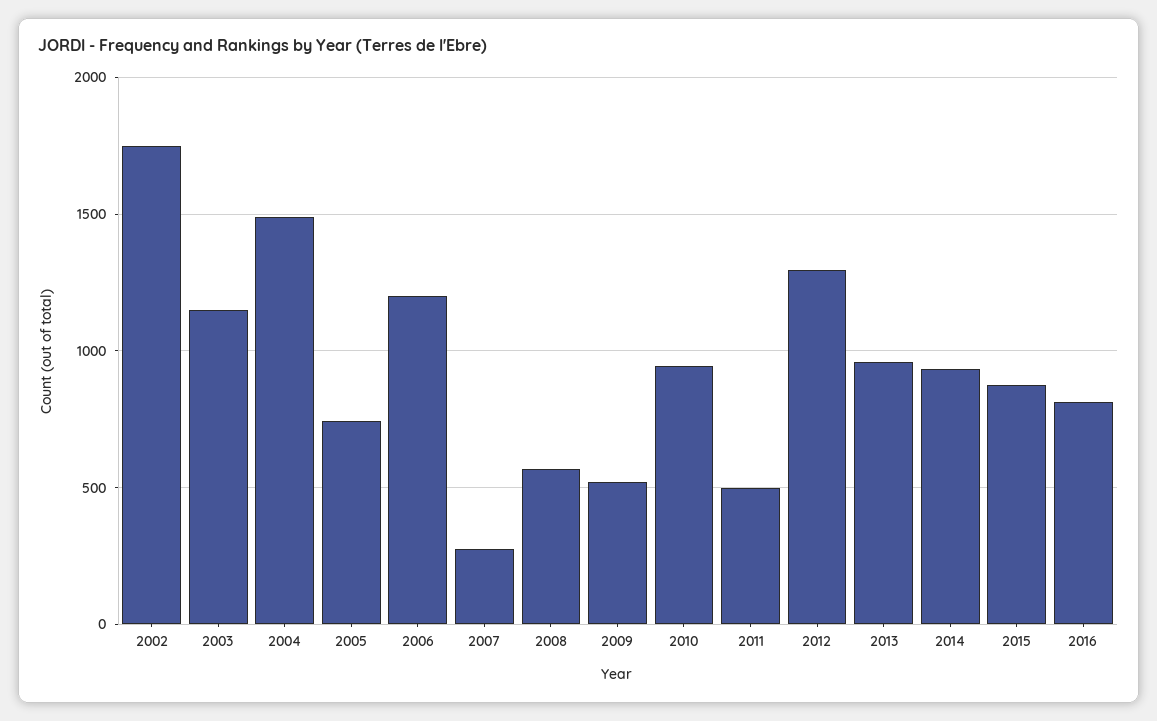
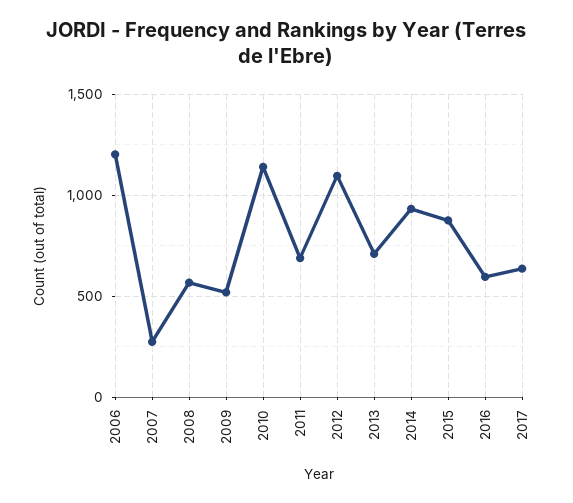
2002: 1750 -> none
2003: 1150 -> none
2004: 1500 -> none
2005: 750 -> none
2010: 950 -> 1150
2011: 500 -> 700
2012: 1300 -> 1100
2013: 950 -> 700
2016: 800 -> 600
2017: none -> 650

